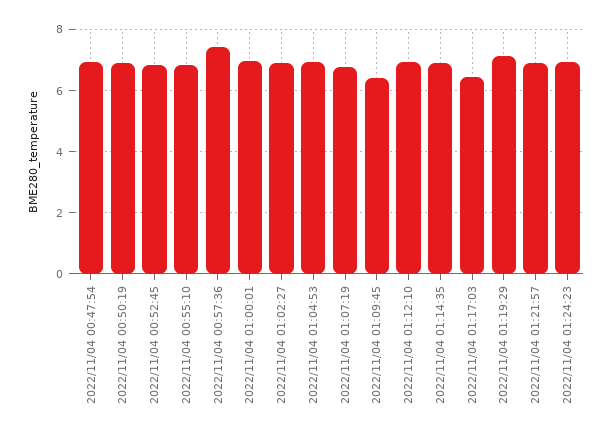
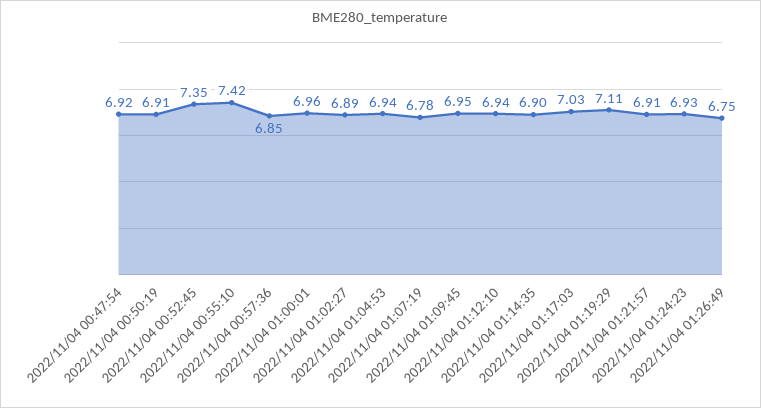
2022/11/04 00:52:45: 6.8 -> 7.35
2022/11/04 00:55:10: 6.8 -> 7.42
2022/11/04 00:57:36: 7.4 -> 6.85
2022/11/04 01:09:45: 6.4 -> 6.95
2022/11/04 01:17:03: 6.4 -> 7.03
2022/11/04 01:26:49: none -> 6.75

